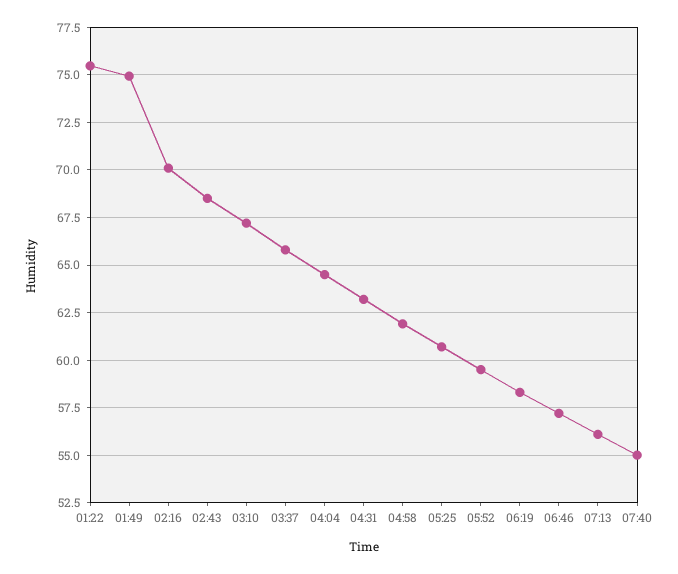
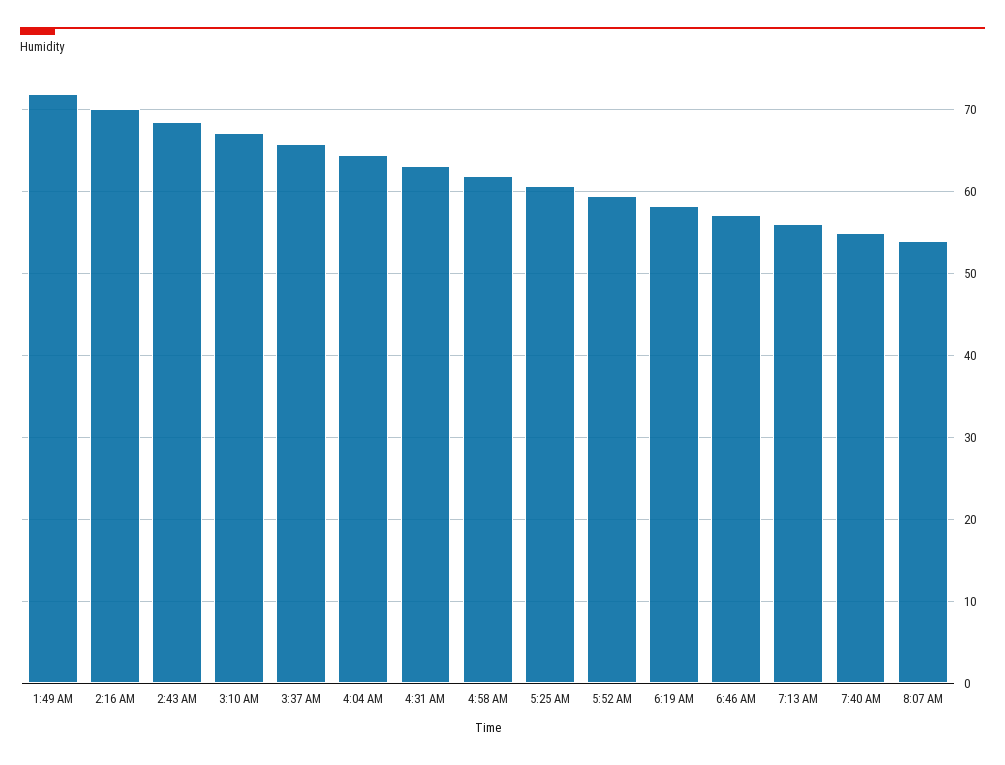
01:22: 75.5 -> none
01:49: 75 -> 72
8:07 AM: none -> 54

